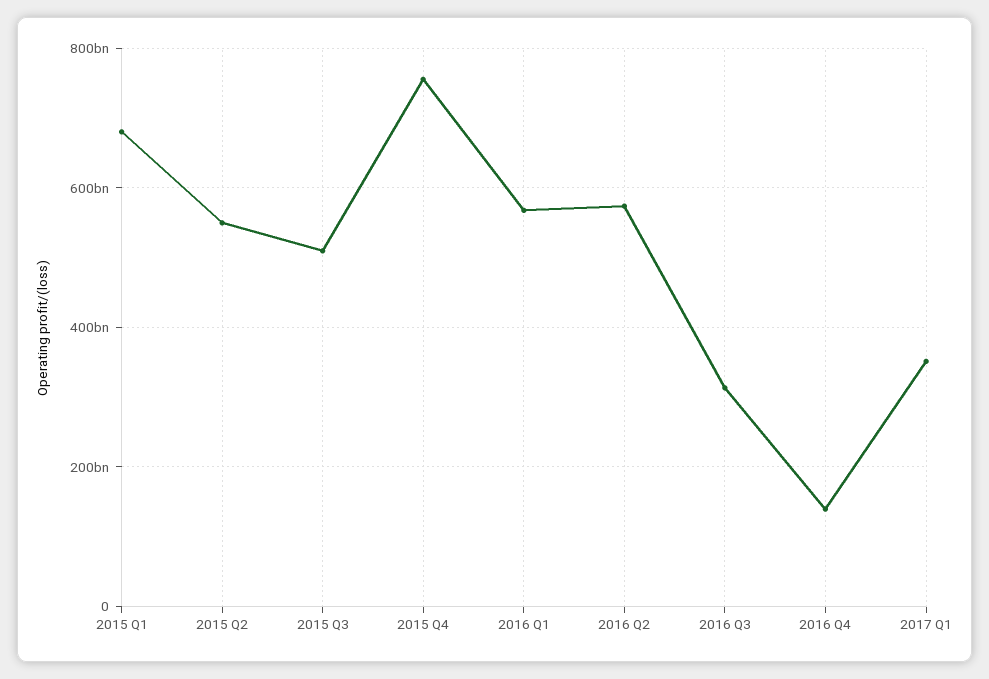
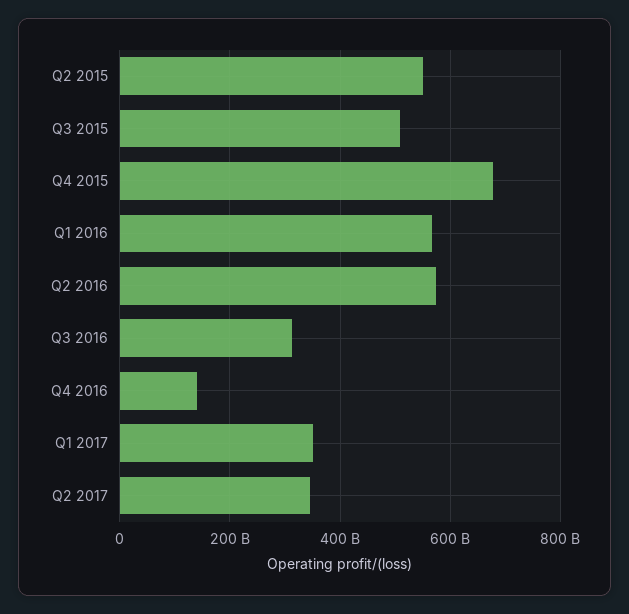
2015 Q1: 680000000000 -> none
2015 Q4: 760000000000 -> 680000000000
Q2 2017: none -> 340000000000

